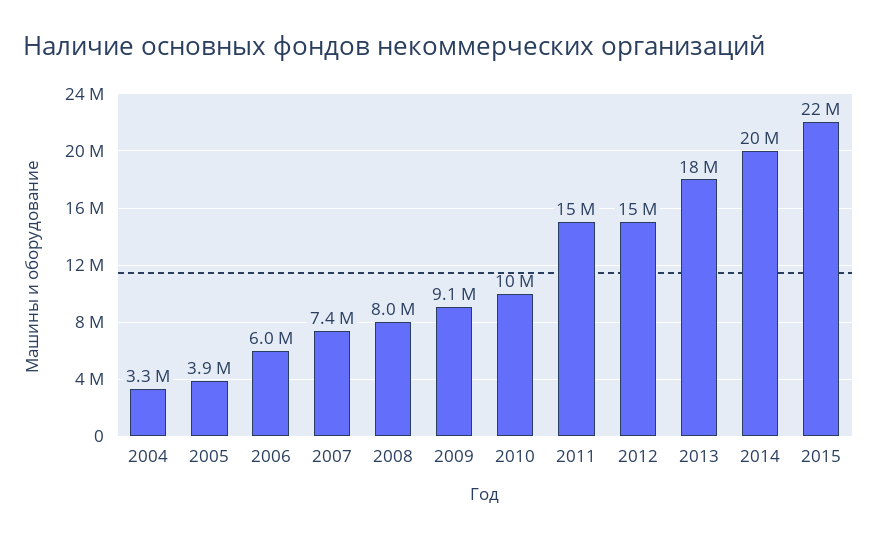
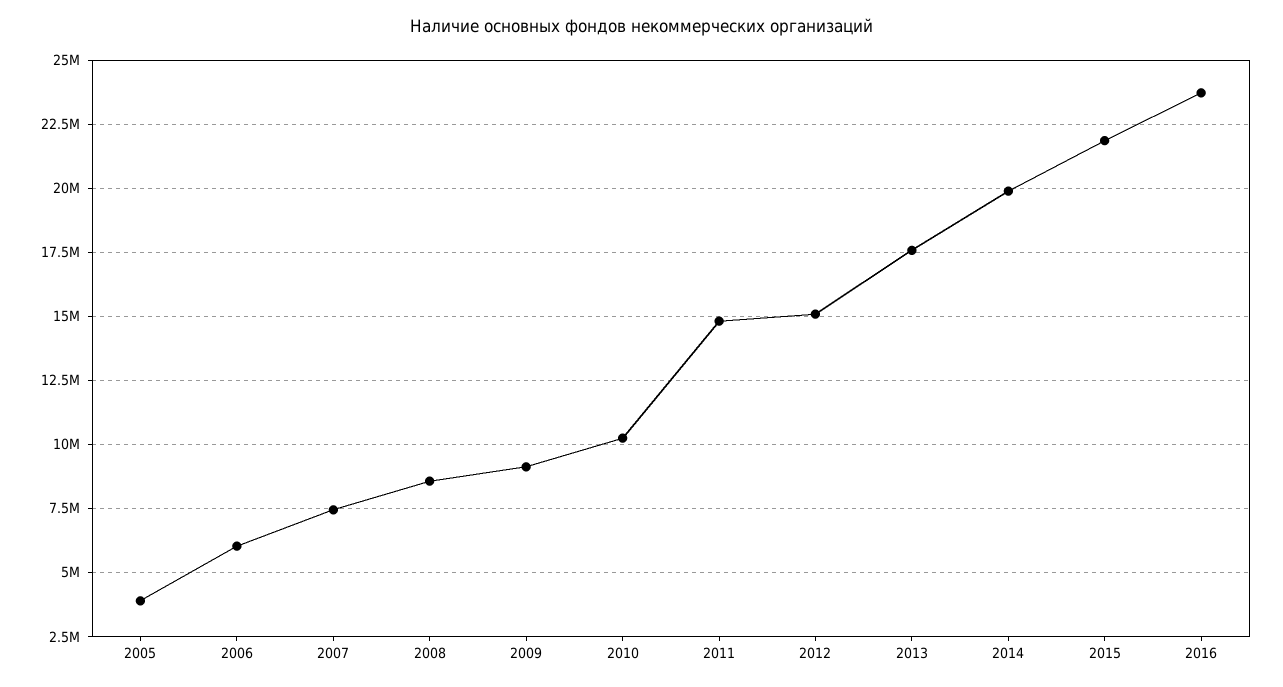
2004: 3300000 -> none
2008: 8000000 -> 8500000
2016: none -> 23750000

